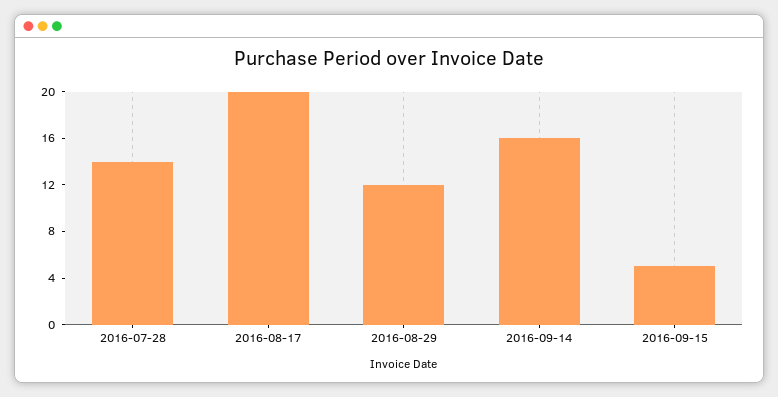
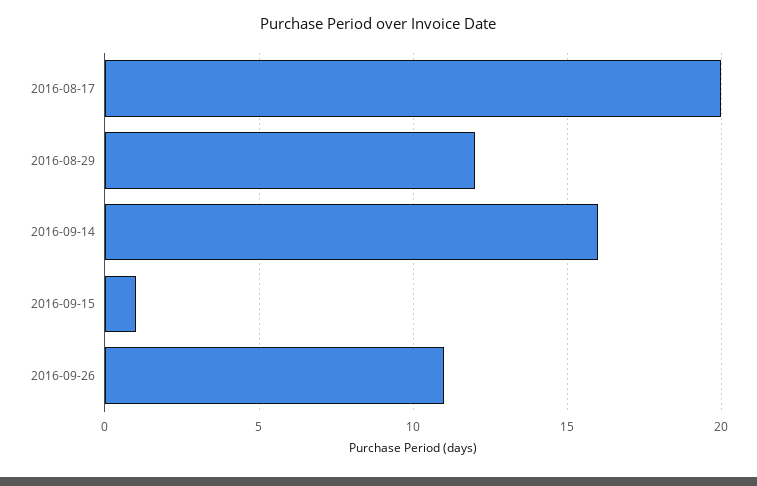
2016-07-28: 14 -> none
2016-09-15: 5 -> 1
2016-09-26: none -> 11

